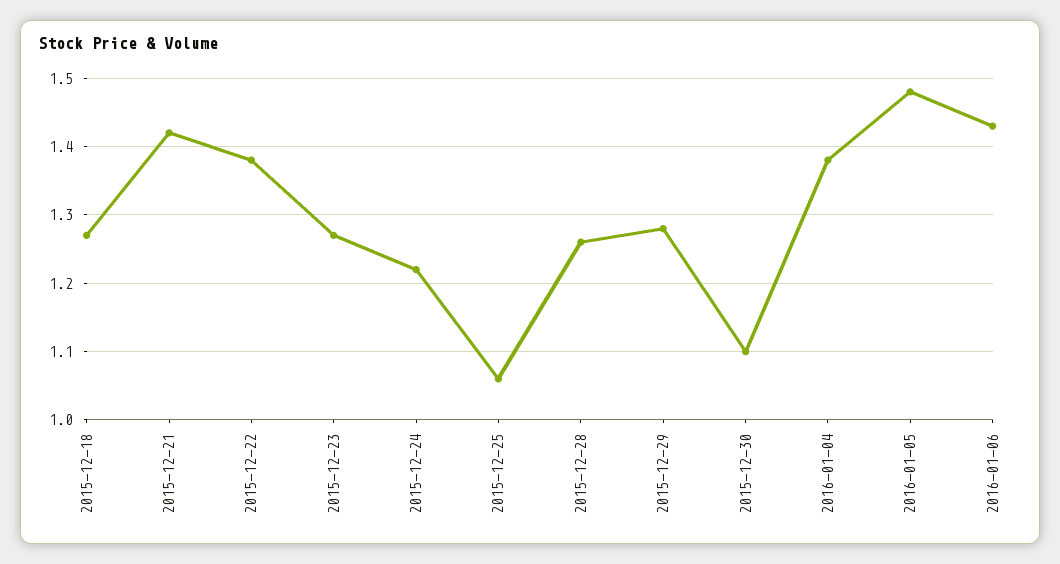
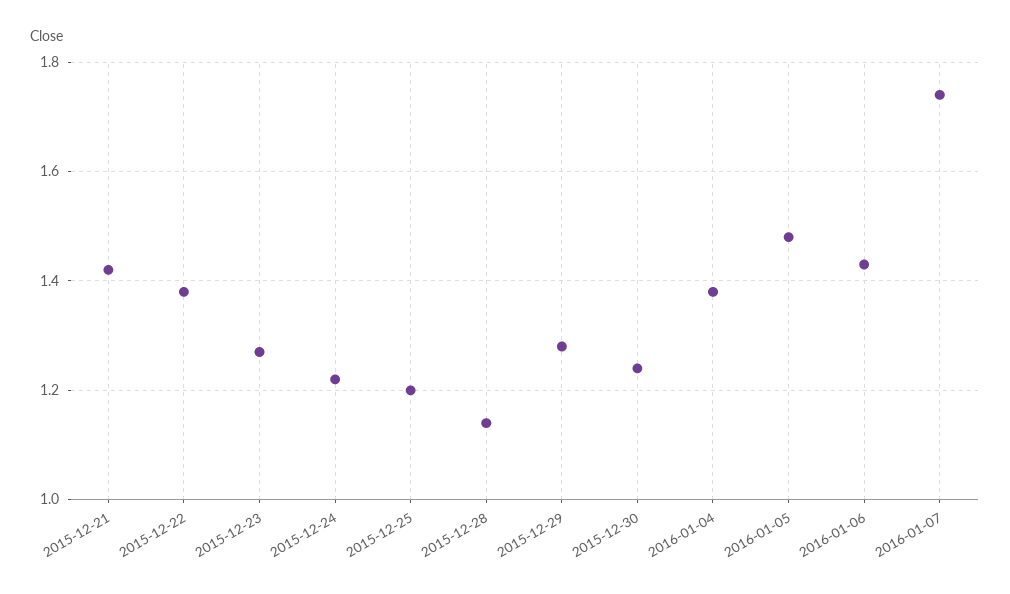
2015-12-18: 1.27 -> none
2015-12-25: 1.06 -> 1.2
2015-12-28: 1.26 -> 1.15
2015-12-30: 1.1 -> 1.25
2016-01-07: none -> 1.75

